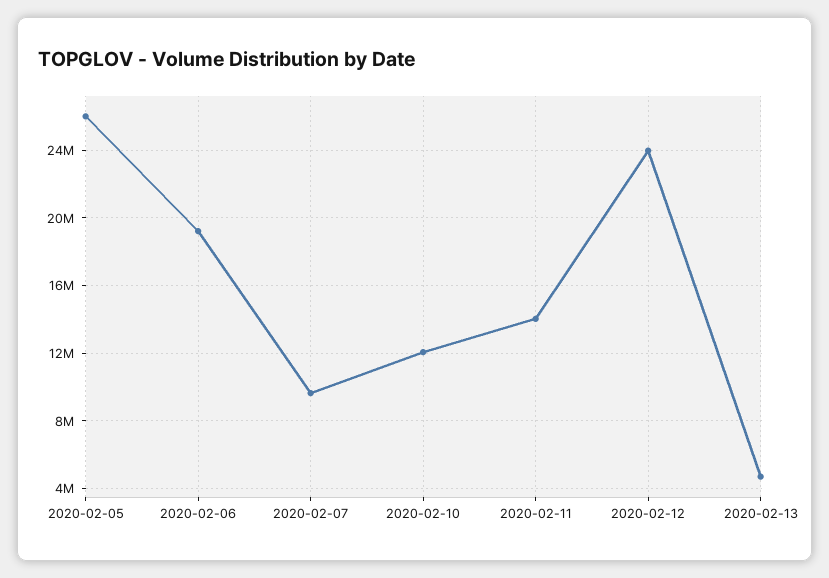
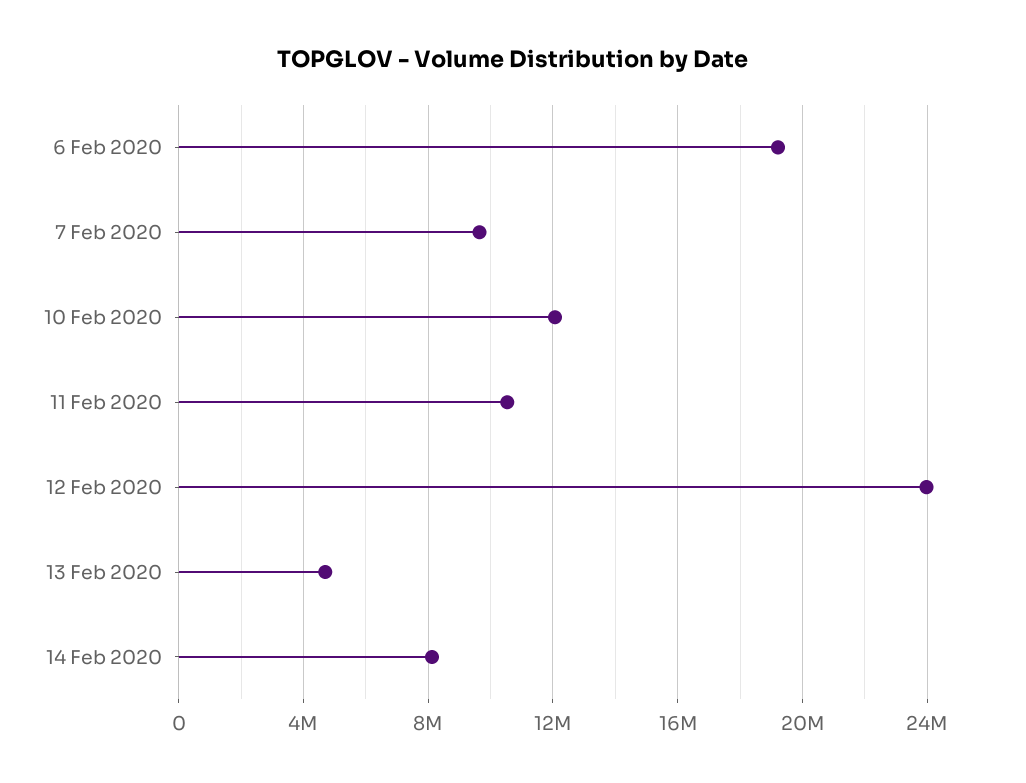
2020-02-05: 26000000 -> none
2020-02-11: 14000000 -> 10500000
14 Feb 2020: none -> 8000000

